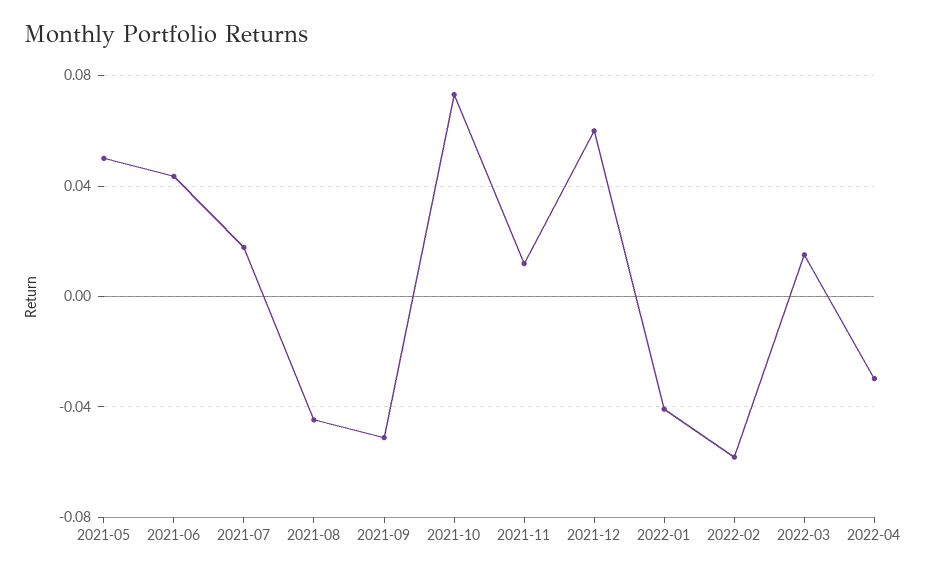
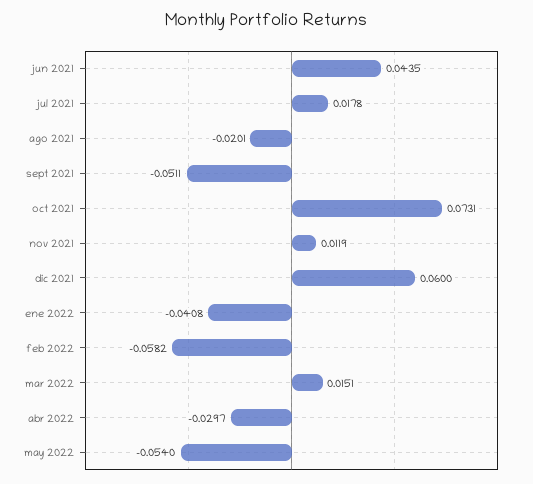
2021-05: 0.05 -> none
2021-08: -0.045 -> -0.0201
may 2022: none -> -0.054

